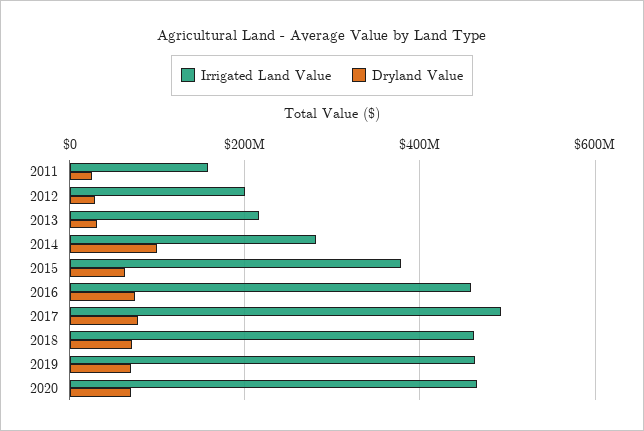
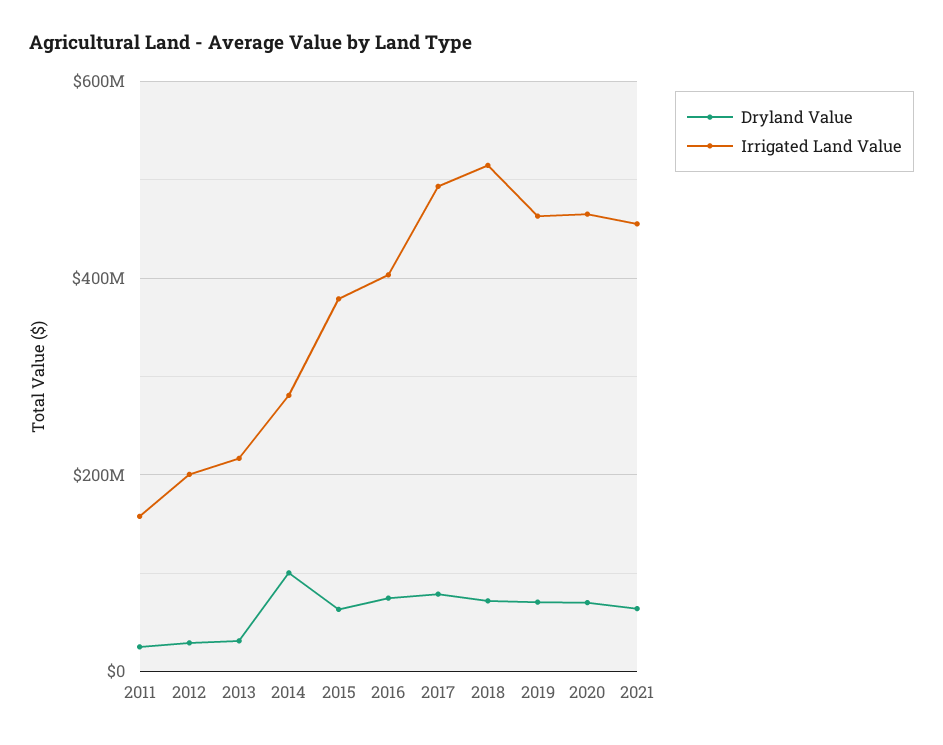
Irrigated Land Value, 2016: 460000000 -> 400000000
Irrigated Land Value, 2018: 460000000 -> 520000000
Dryland Value, 2021: none -> 60000000
Irrigated Land Value, 2021: none -> 460000000

